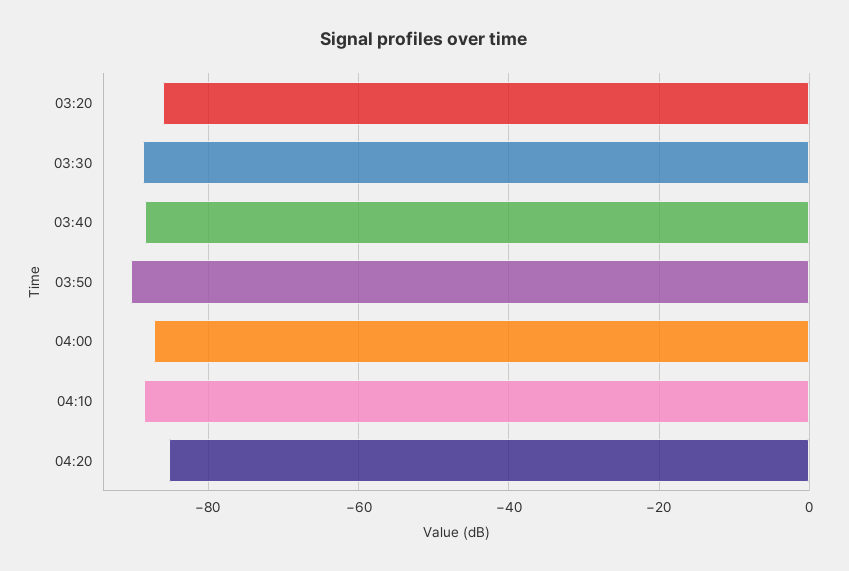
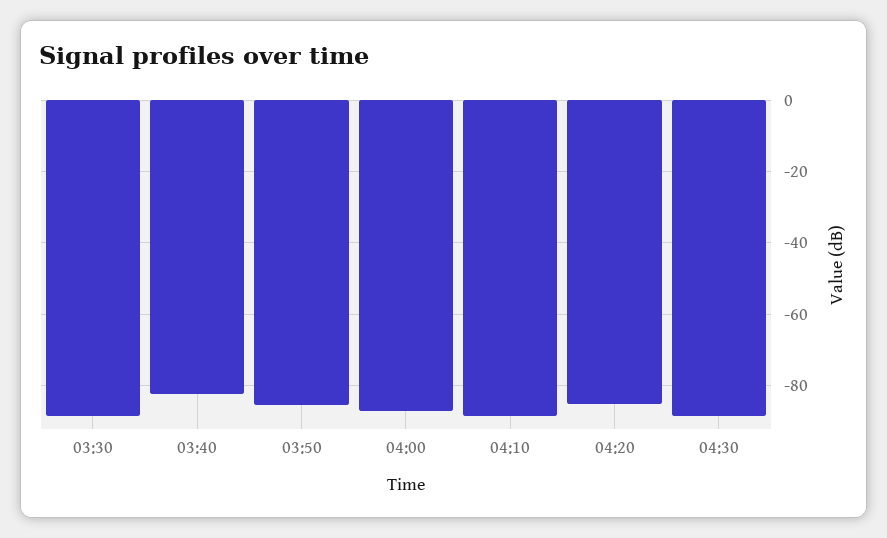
03:20: -86 -> none
03:40: -88 -> -82
03:50: -90 -> -86
04:30: none -> -88

